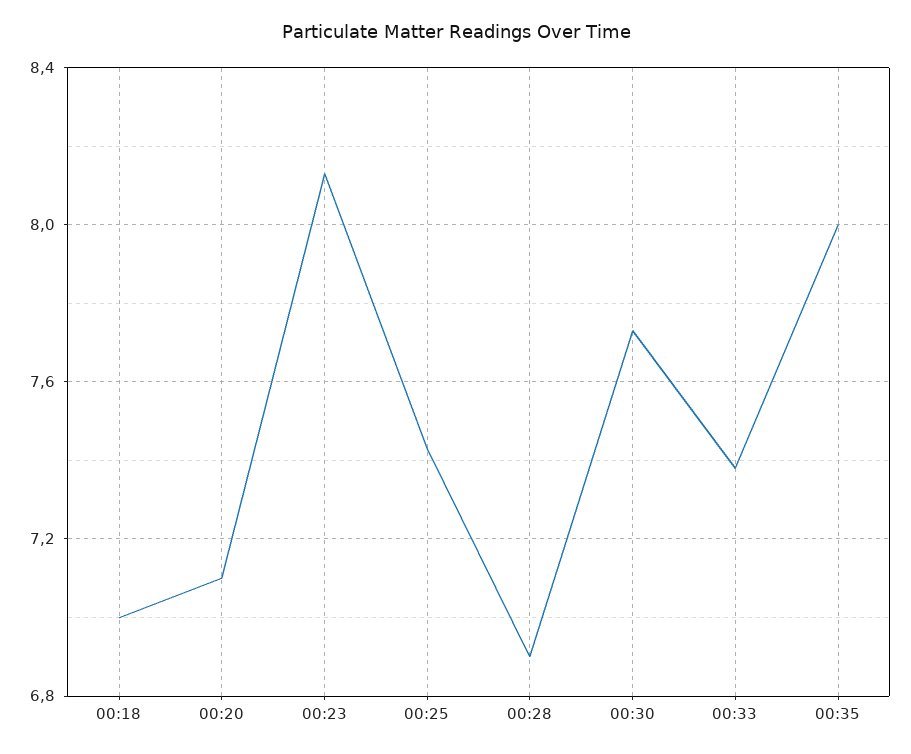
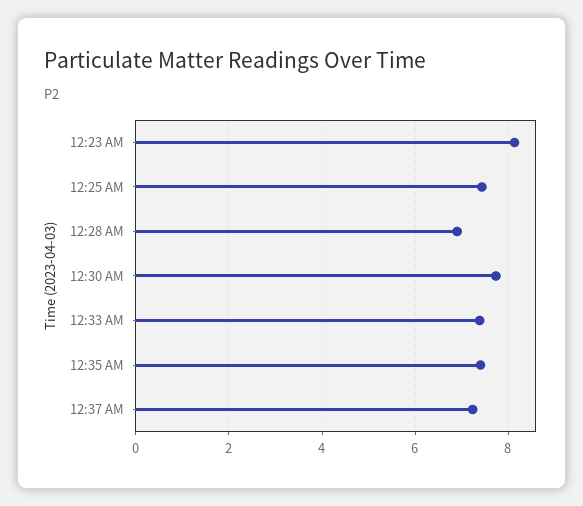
00:18: 7 -> none
00:20: 7.1 -> none
00:35: 8 -> 7.4
12:37 AM: none -> 7.2

